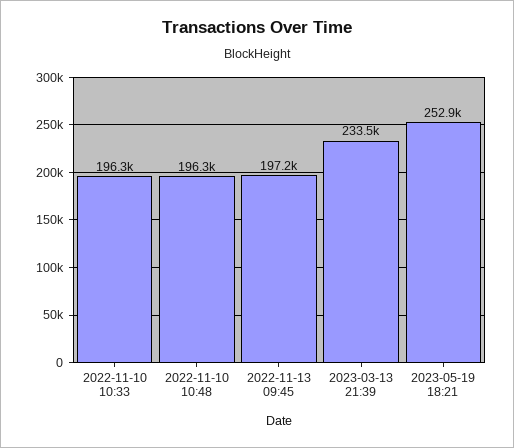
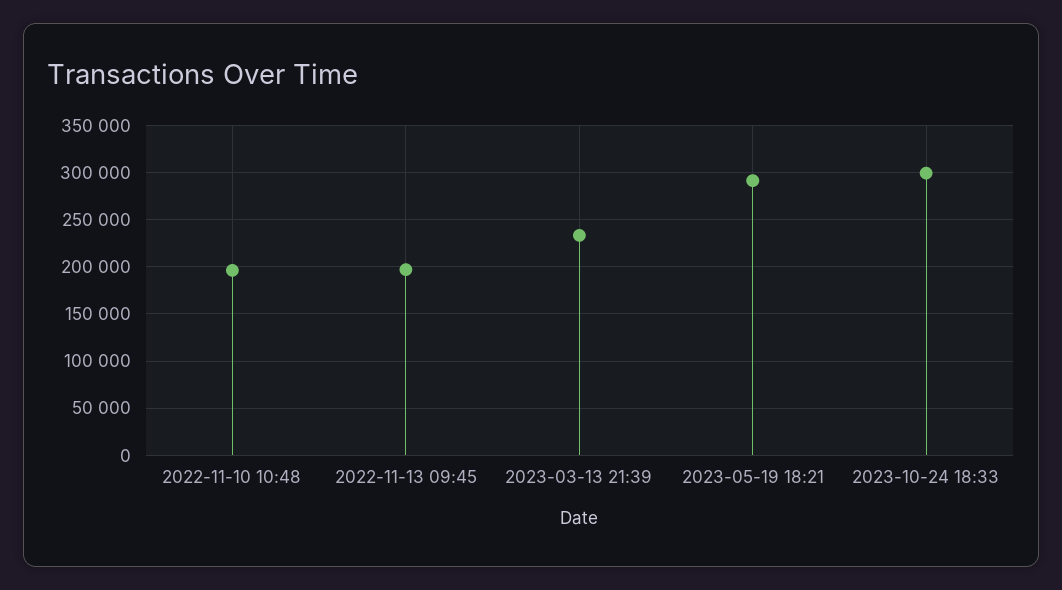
2022-11-10 10:33: 196300 -> none
2023-05-19 18:21: 252900 -> 290000
2023-10-24 18:33: none -> 300000

